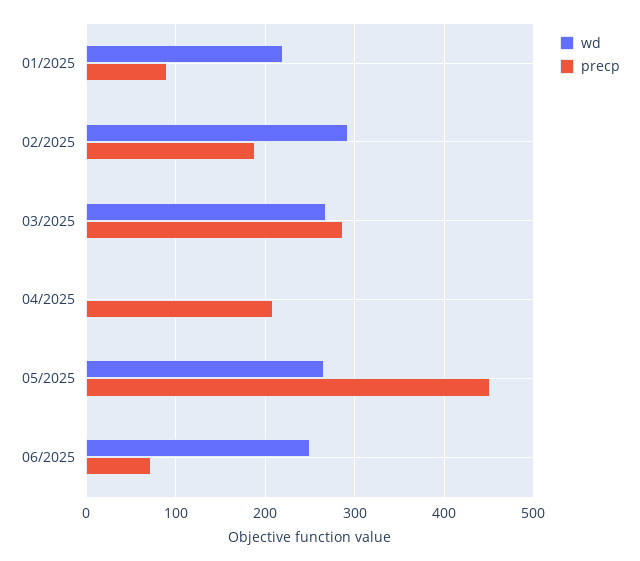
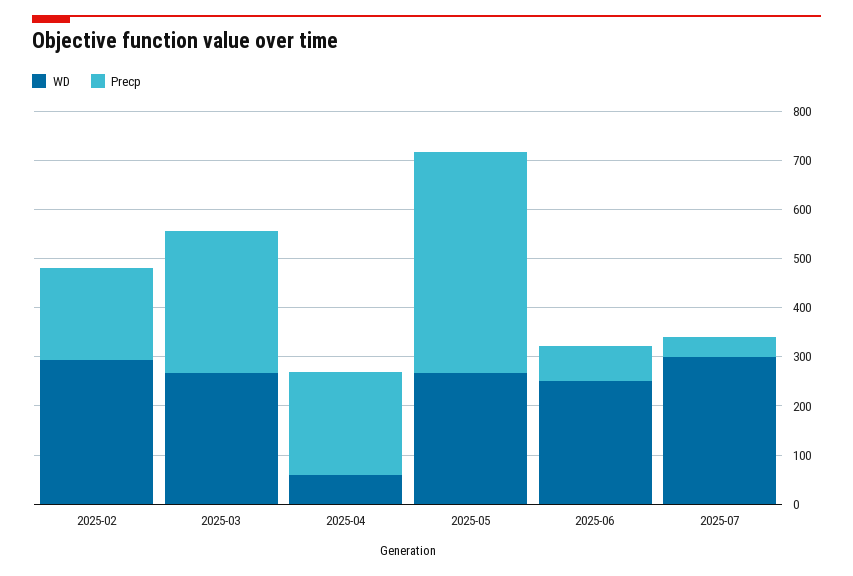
wd, 01/2025: 220 -> none
precp, 01/2025: 90 -> none
wd, 04/2025: 0 -> 60
wd, 2025-07: none -> 300
precp, 2025-07: none -> 40

